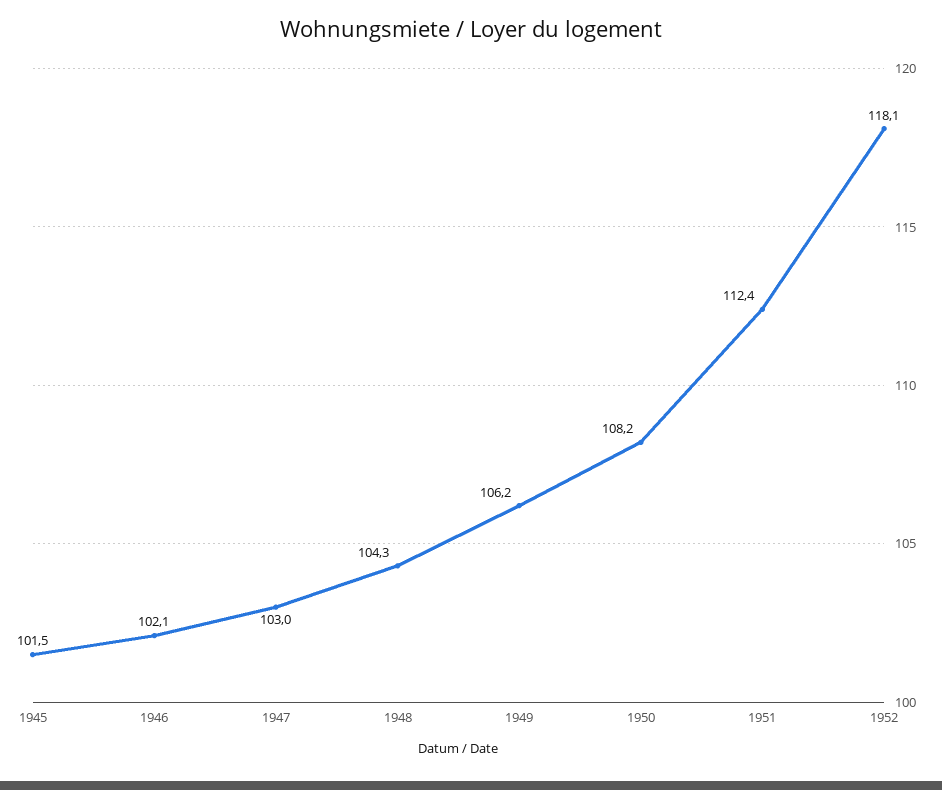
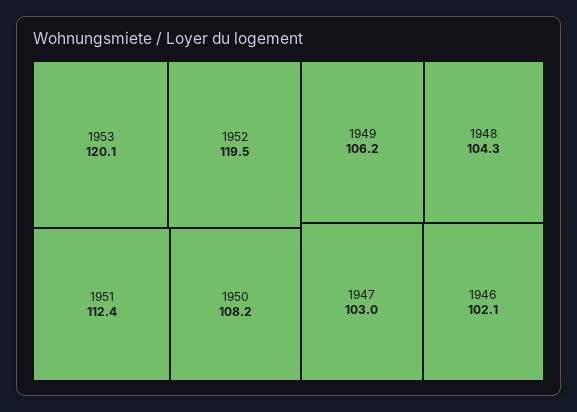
1945: 101.5 -> none
1952: 118.1 -> 119.5
1953: none -> 120.1

